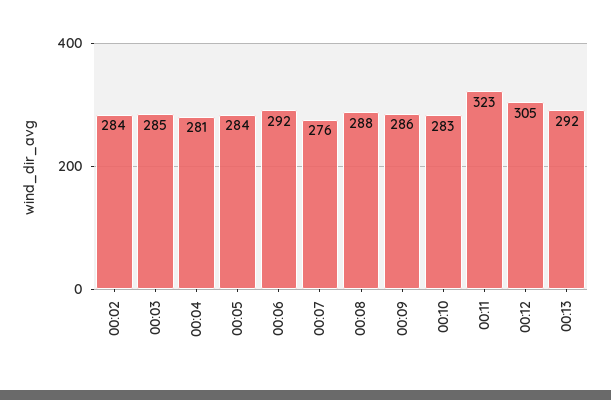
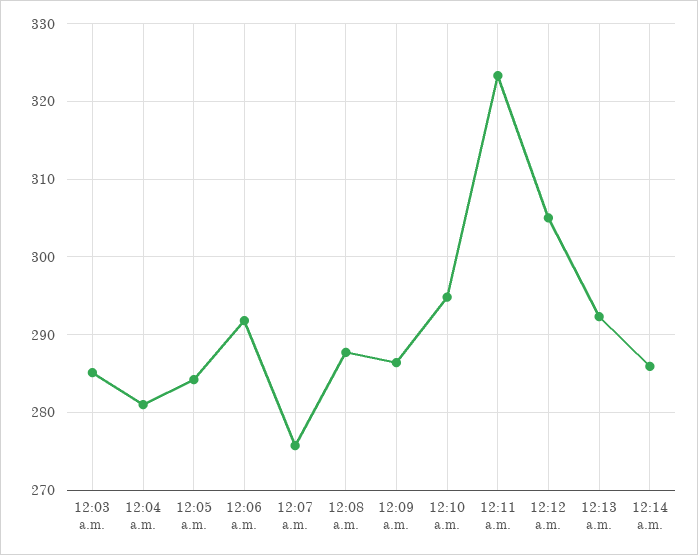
00:02: 284 -> none
00:10: 283 -> 295
12:14 a.m.: none -> 286

